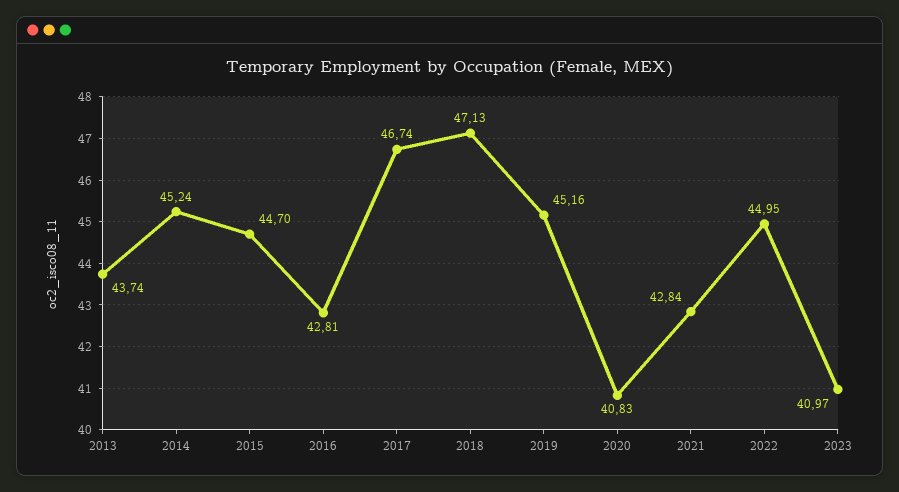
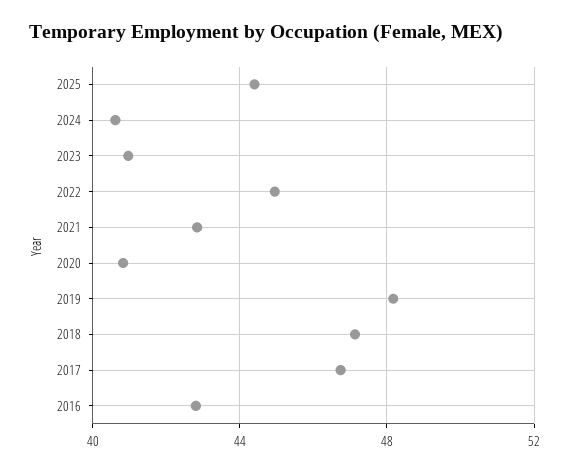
2013: 43.74 -> none
2014: 45.24 -> none
2015: 44.7 -> none
2019: 45.16 -> 48
2025: none -> 44.5
2024: none -> 40.5

